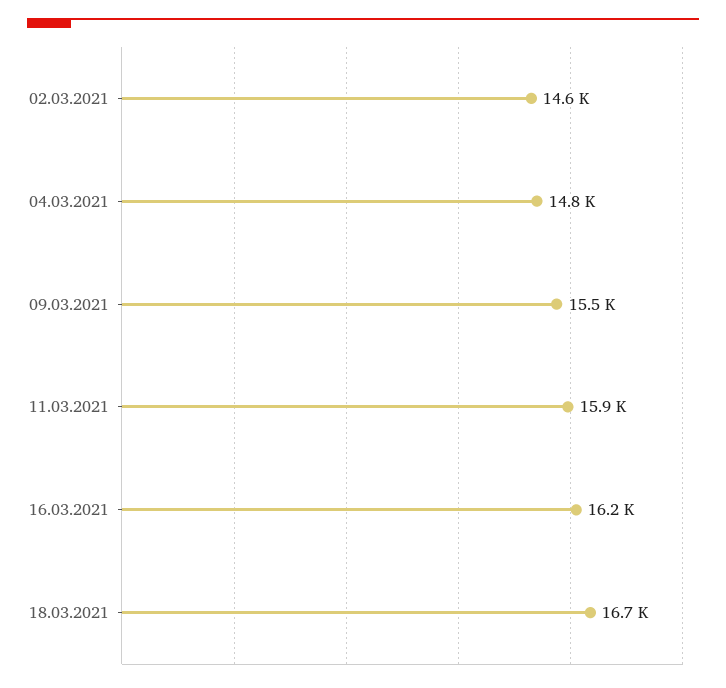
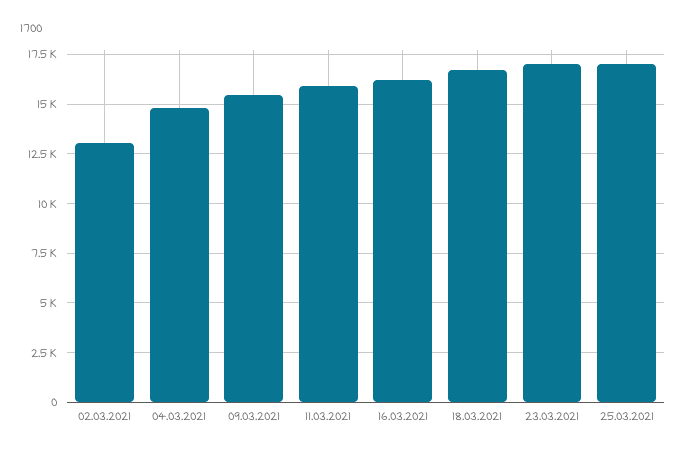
02.03.2021: 14600 -> 13000
23.03.2021: none -> 17000
25.03.2021: none -> 17000

